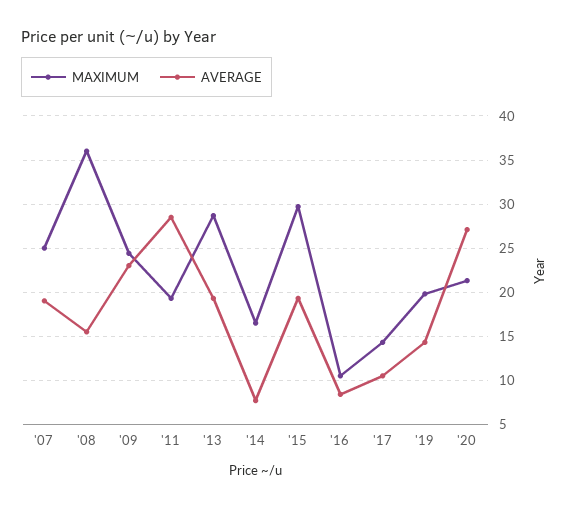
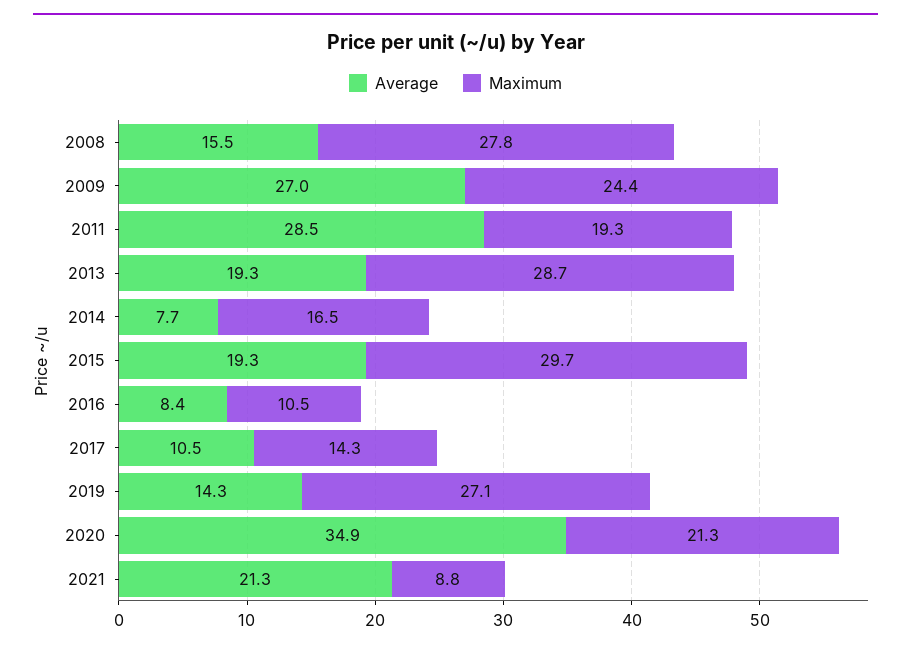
MAXIMUM, '07: 25 -> none
AVERAGE, '07: 19 -> none
MAXIMUM, '08: 36 -> 27.8
AVERAGE, '09: 23 -> 27
MAXIMUM, '19: 20 -> 27.1
AVERAGE, '20: 27 -> 34.9
AVERAGE, 2021: none -> 21.3
MAXIMUM, 2021: none -> 8.8

